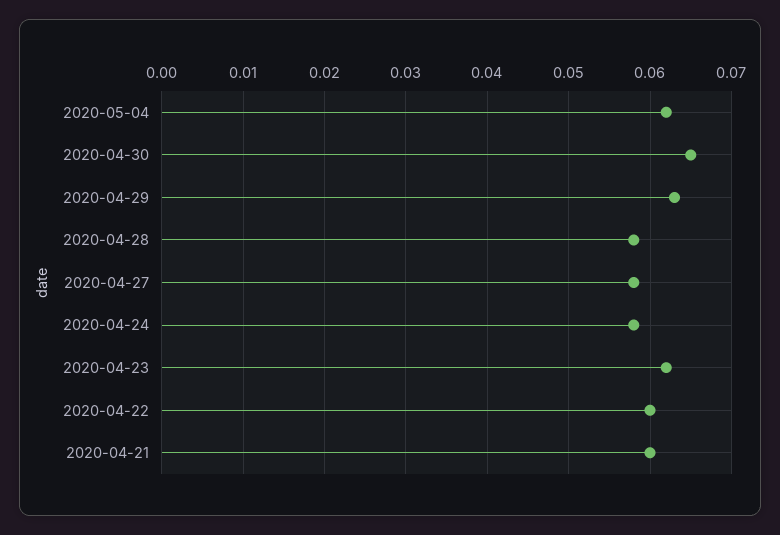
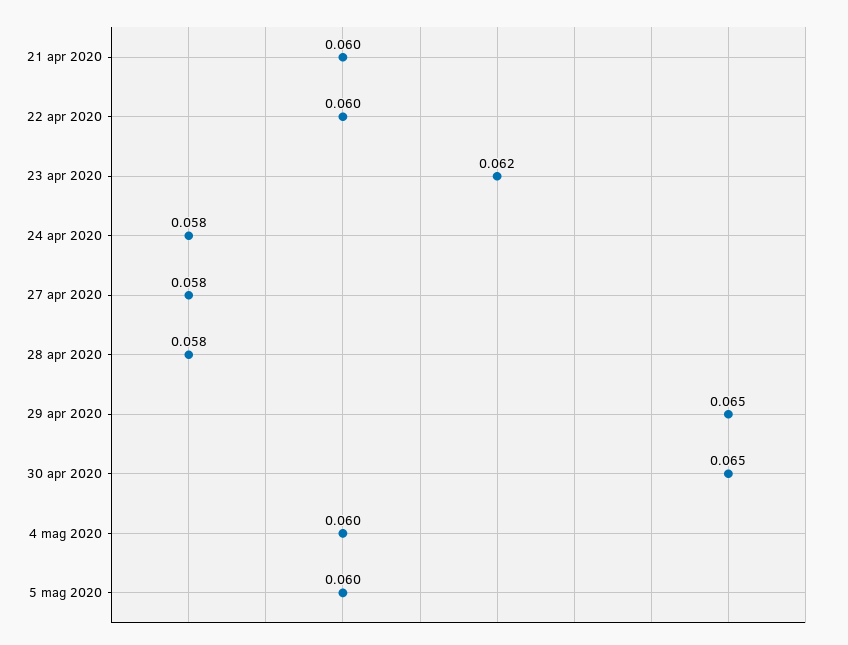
2020-05-04: 0.062 -> 0.06
2020-04-29: 0.063 -> 0.065
5 mag 2020: none -> 0.06

